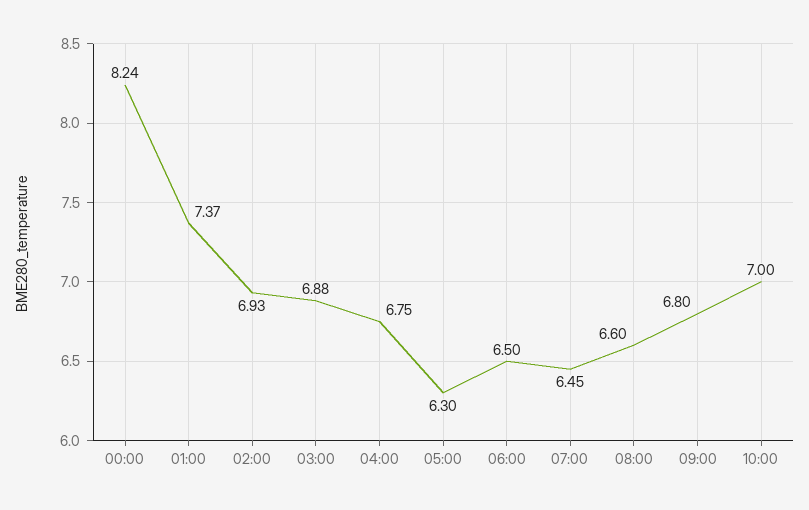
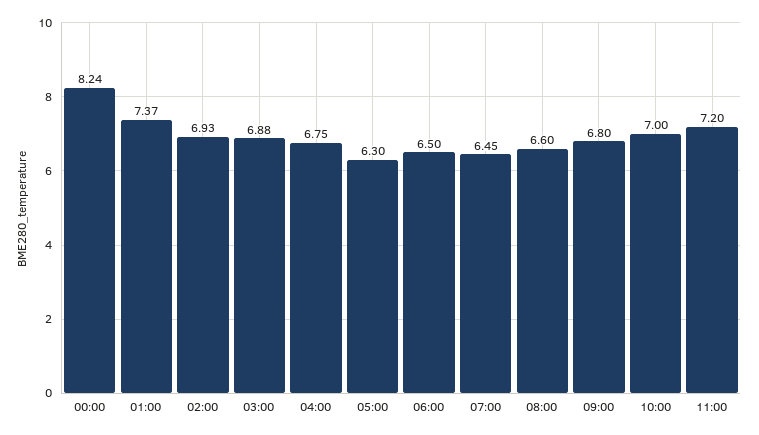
11:00: none -> 7.2

